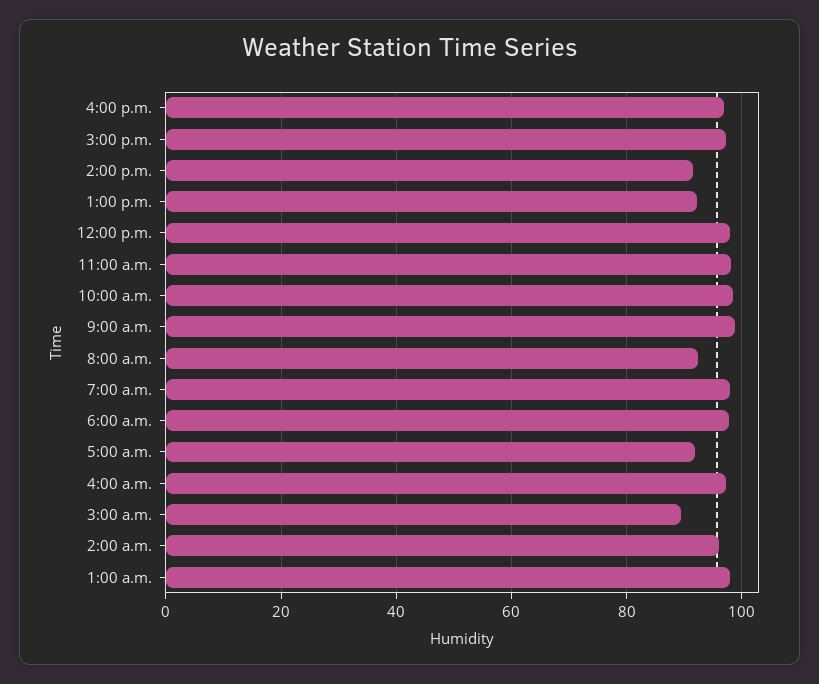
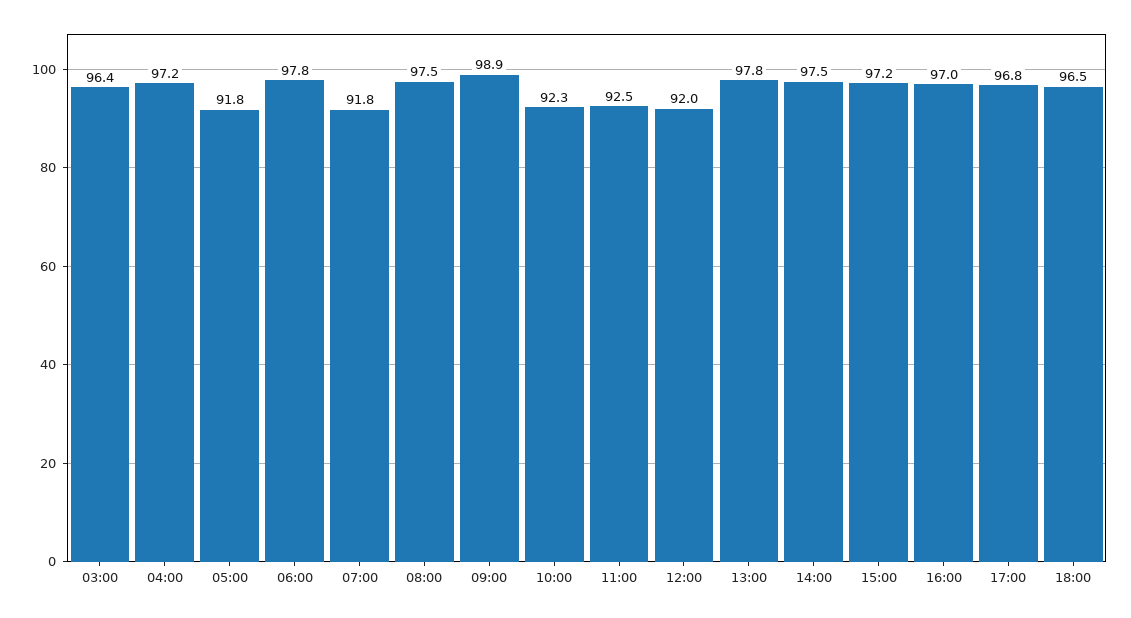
2:00 p.m.: 92 -> 97.5
1:00 p.m.: 92 -> 97.8
12:00 p.m.: 98 -> 92
11:00 a.m.: 98 -> 92.5
10:00 a.m.: 98 -> 92.3
8:00 a.m.: 92 -> 97.5
7:00 a.m.: 98 -> 91.8
3:00 a.m.: 90 -> 96.4
2:00 a.m.: 96 -> none
1:00 a.m.: 98 -> none
17:00: none -> 96.8
18:00: none -> 96.5

